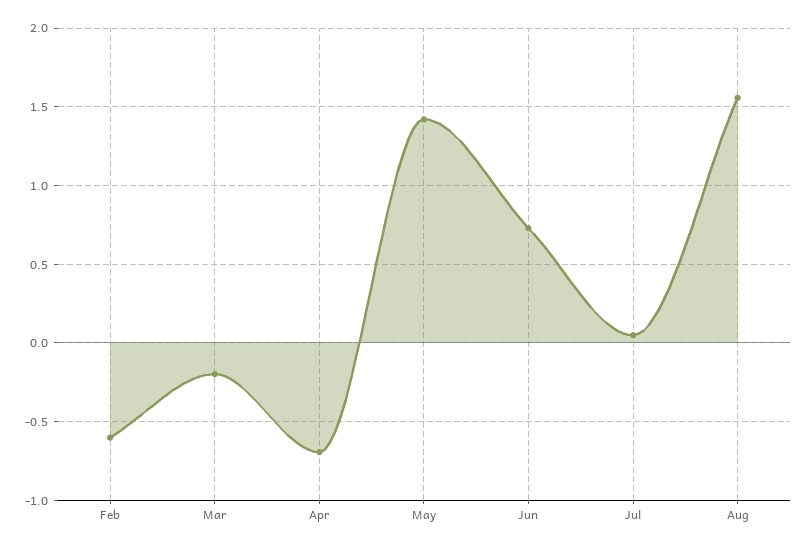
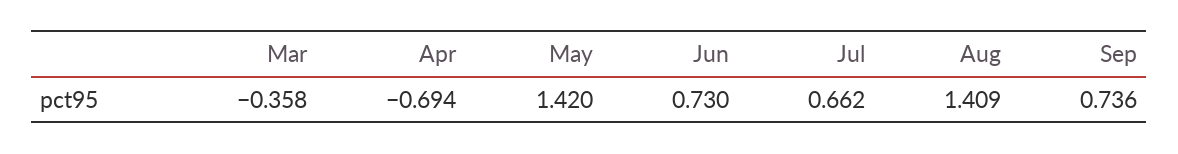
Feb: -0.6 -> none
Mar: -0.2 -> -0.358
Jul: 0.05 -> 0.662
Aug: 1.55 -> 1.409
Sep: none -> 0.736

